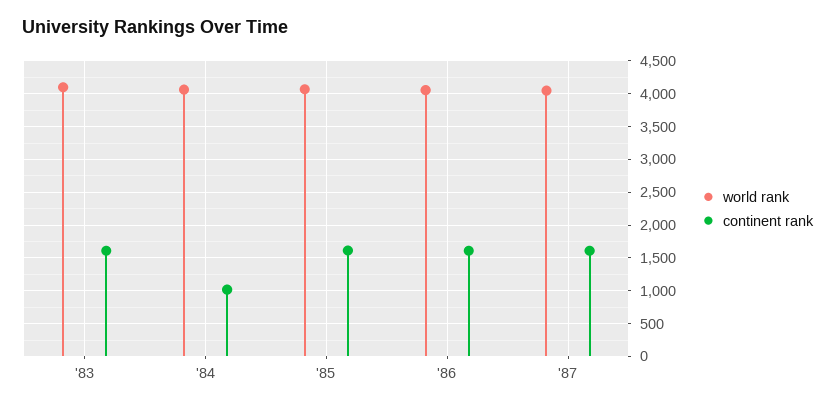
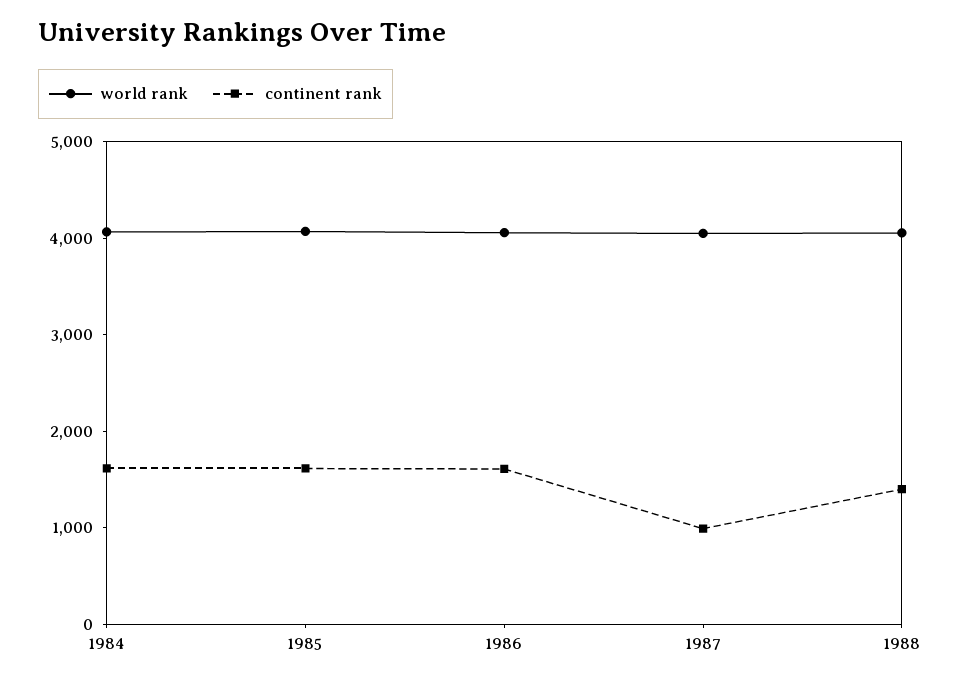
world rank, '83: 4100 -> none
continent rank, '83: 1600 -> none
continent rank, '84: 1000 -> 1600
continent rank, '87: 1600 -> 1000
world rank, 1988: none -> 4000
continent rank, 1988: none -> 1400

